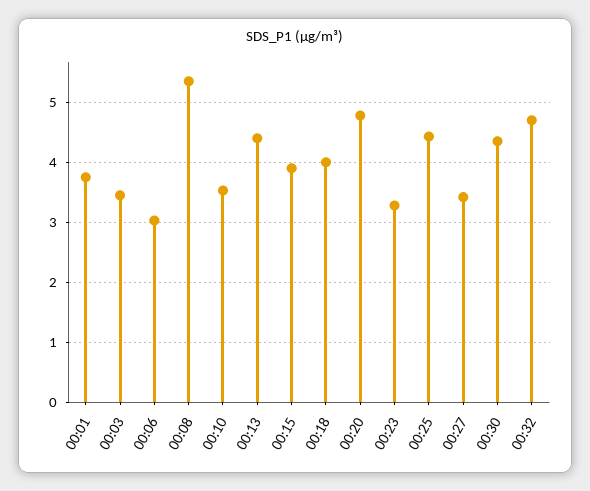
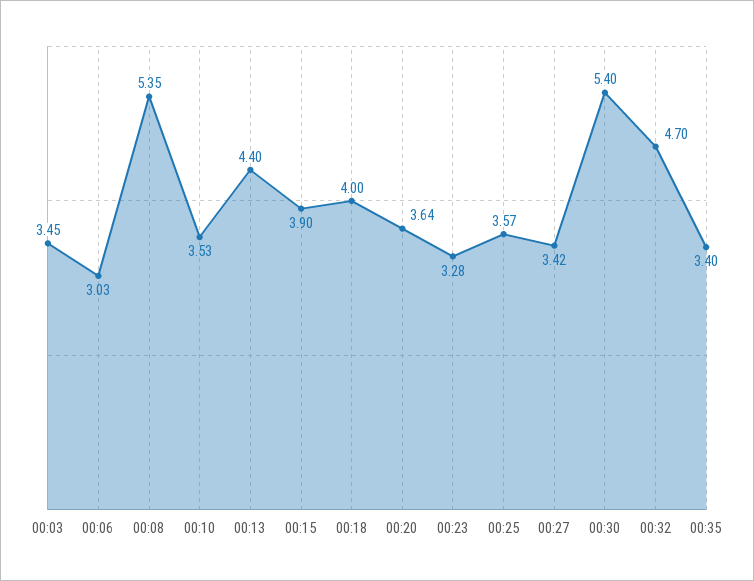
00:01: 3.8 -> none
00:20: 4.8 -> 3.64
00:25: 4.4 -> 3.57
00:30: 4.4 -> 5.4
00:35: none -> 3.4

